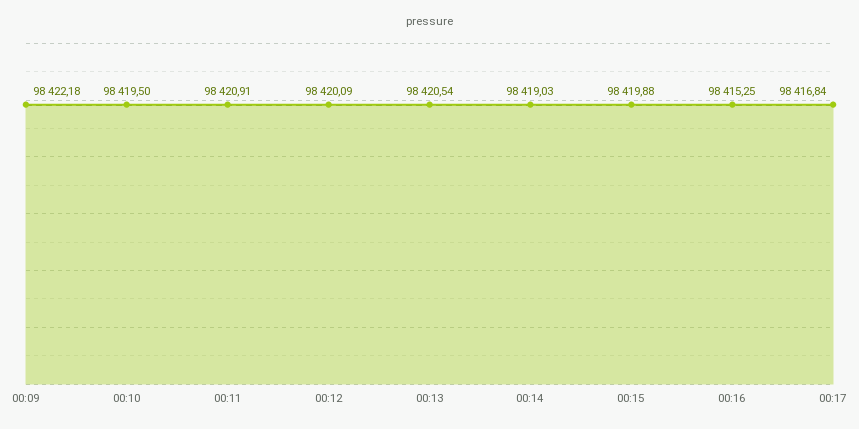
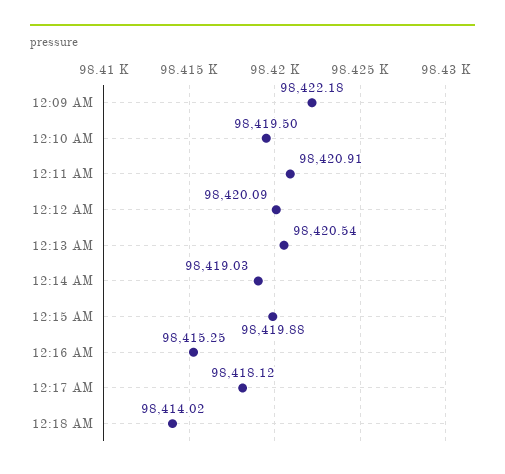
00:17: 98416.84 -> 98418.12
12:18 AM: none -> 98414.02

